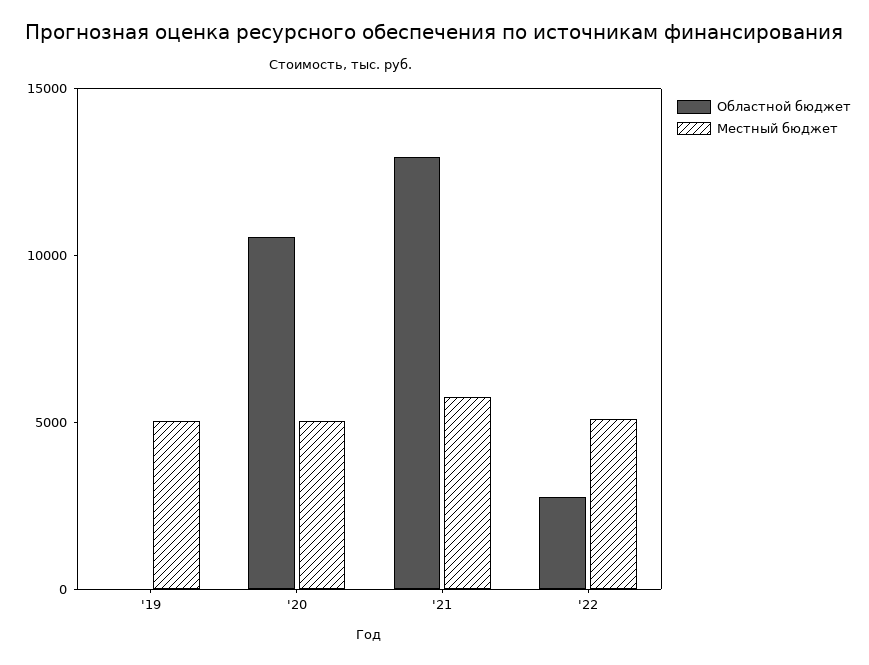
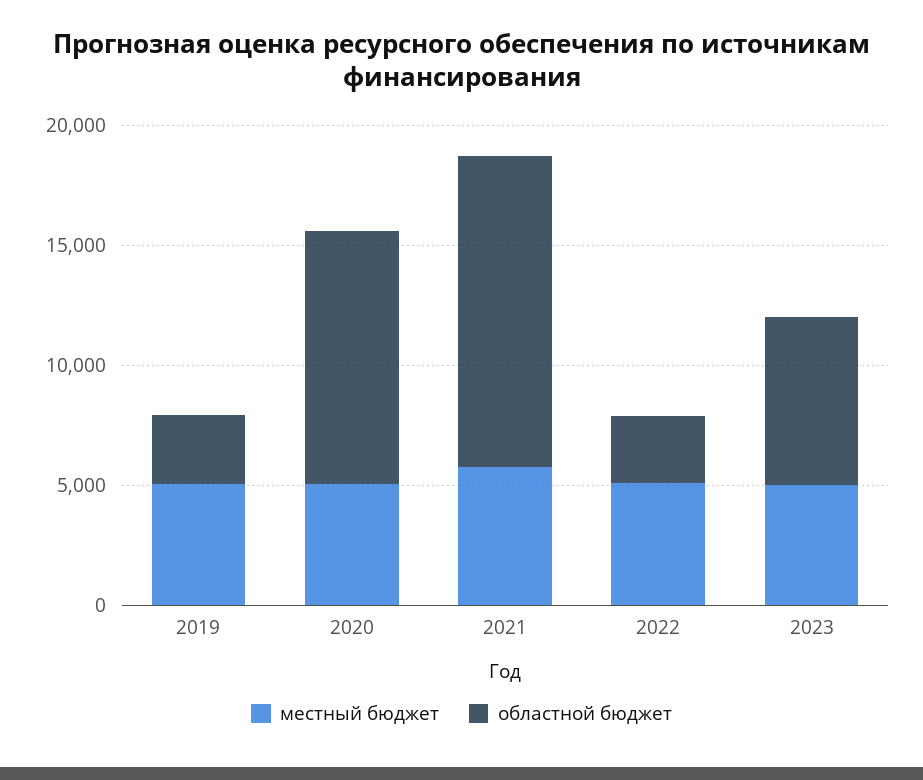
Областной бюджет, '19: 0 -> 3000
Местный бюджет, 2023: none -> 5000
Областной бюджет, 2023: none -> 7000

